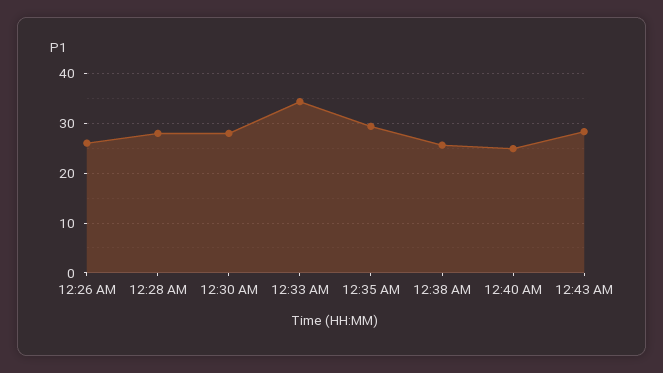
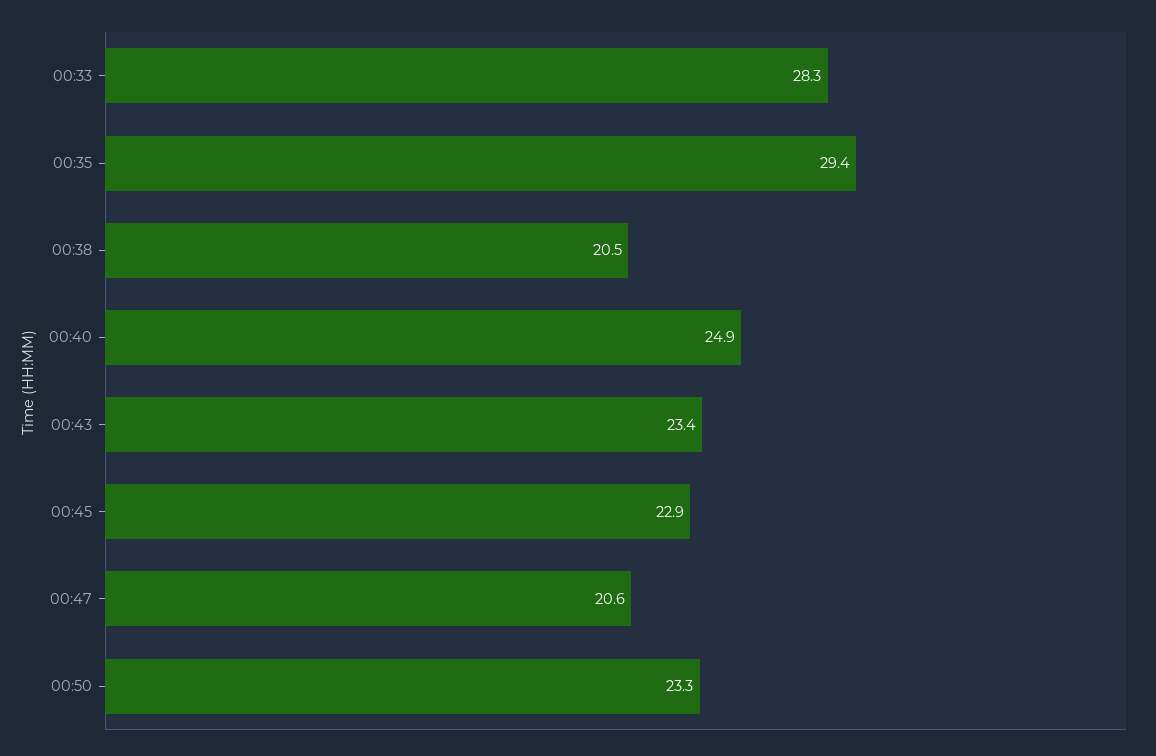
12:26 AM: 26 -> none
12:28 AM: 28 -> none
12:30 AM: 28 -> none
12:33 AM: 34 -> 28.3
12:38 AM: 26 -> 20.5
12:43 AM: 28 -> 23.4
00:45: none -> 22.9
00:47: none -> 20.6
00:50: none -> 23.3

